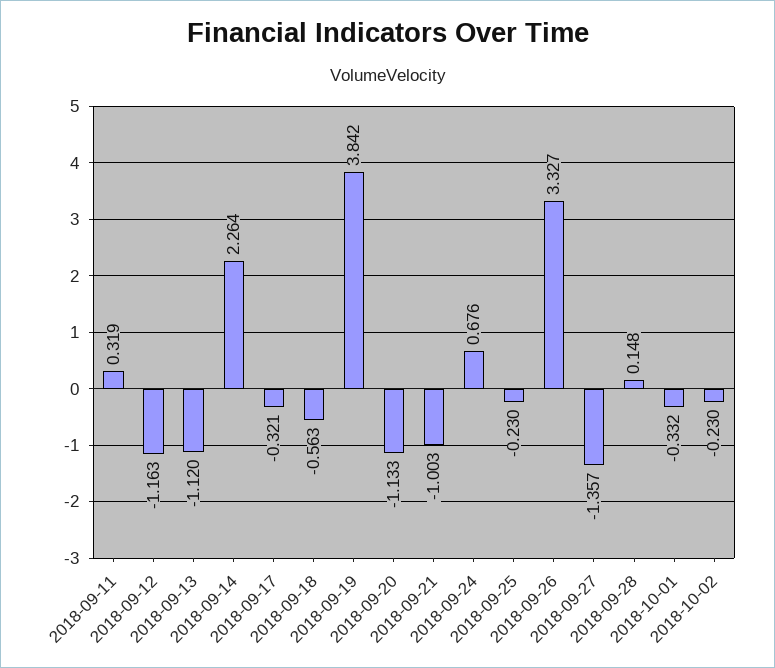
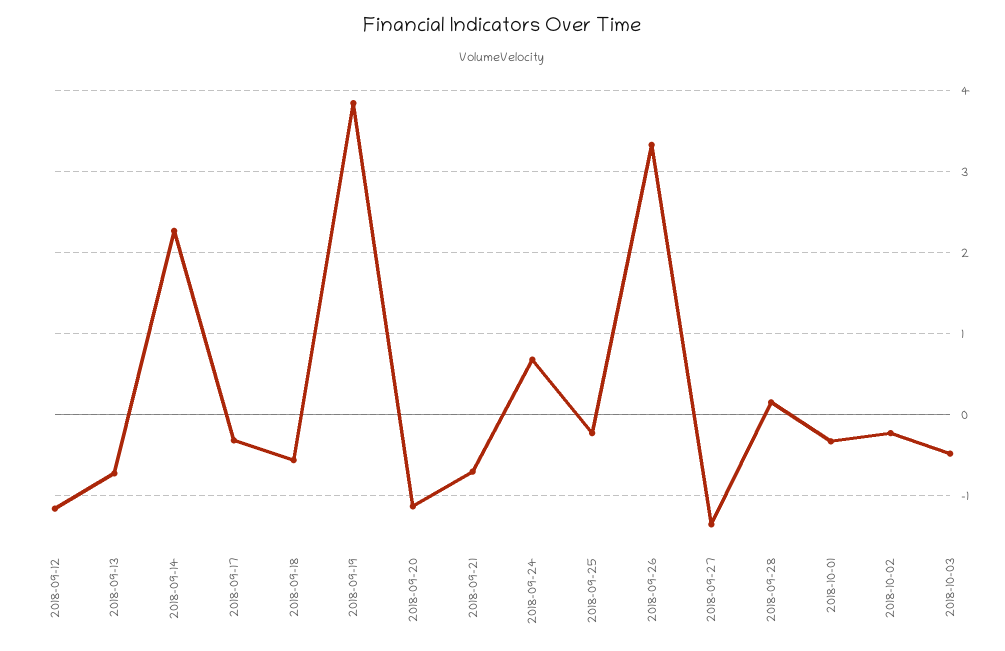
2018-09-11: 0.319 -> none
2018-09-13: -1.12 -> -0.7
2018-09-21: -1.003 -> -0.7
2018-10-03: none -> -0.5

